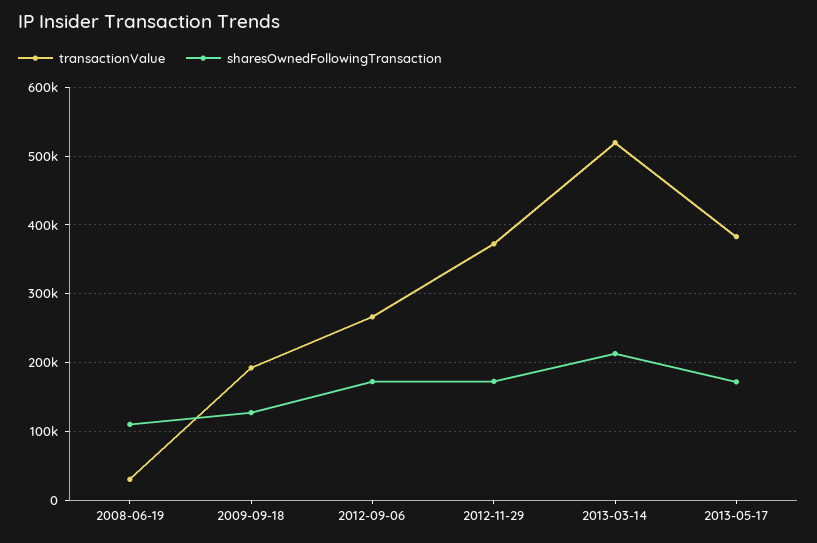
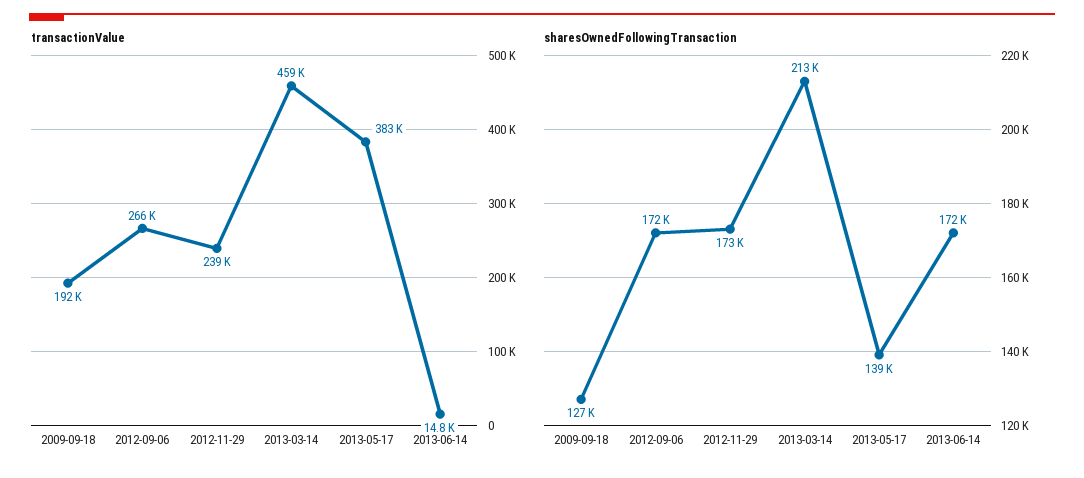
transactionValue, 2008-06-19: 30000 -> none
sharesOwnedFollowingTransaction, 2008-06-19: 110000 -> none
transactionValue, 2012-11-29: 370000 -> 239000
transactionValue, 2013-03-14: 520000 -> 459000
sharesOwnedFollowingTransaction, 2013-05-17: 170000 -> 139000
transactionValue, 2013-06-14: none -> 14800
sharesOwnedFollowingTransaction, 2013-06-14: none -> 172000

